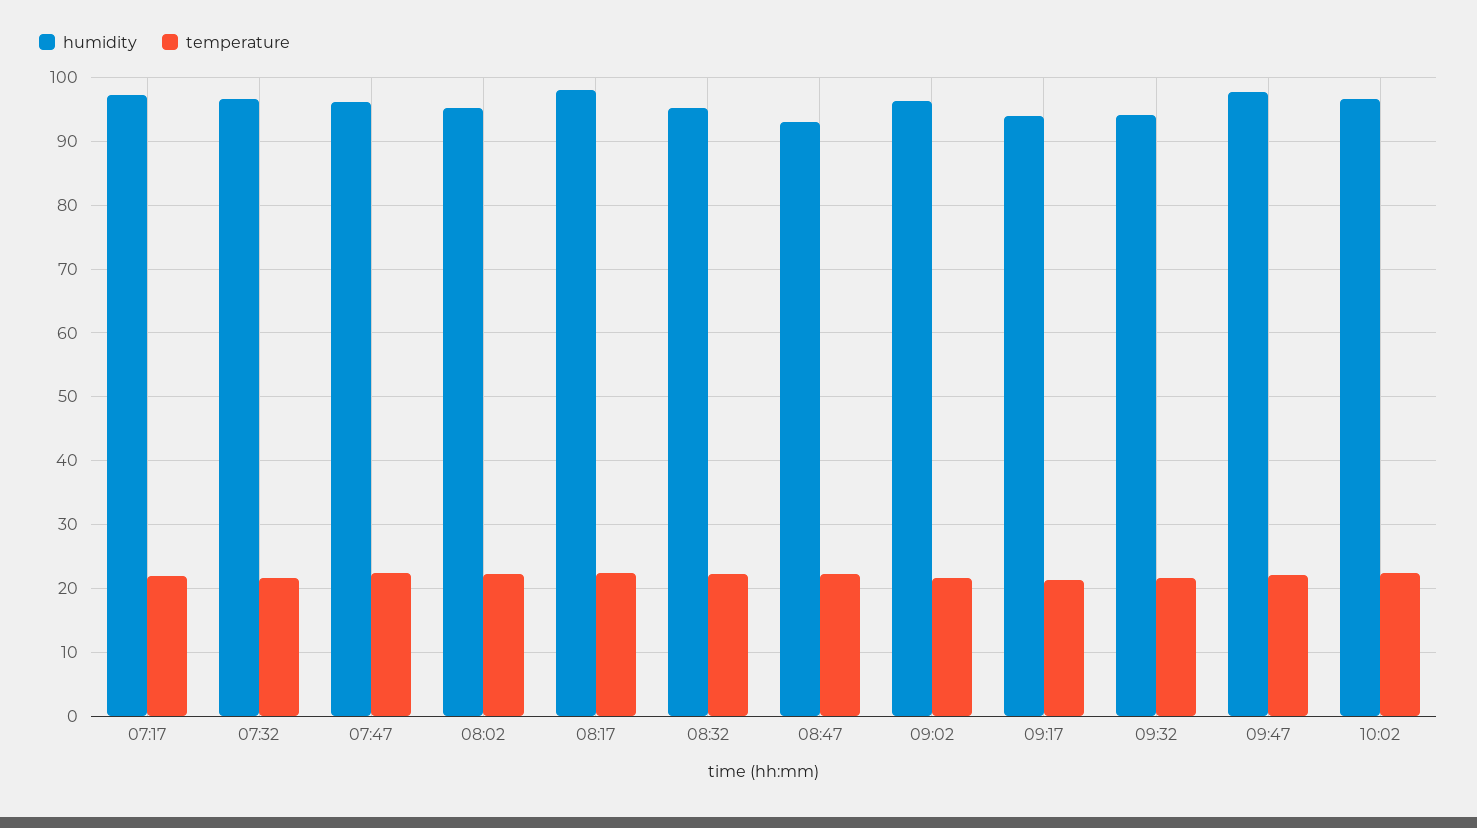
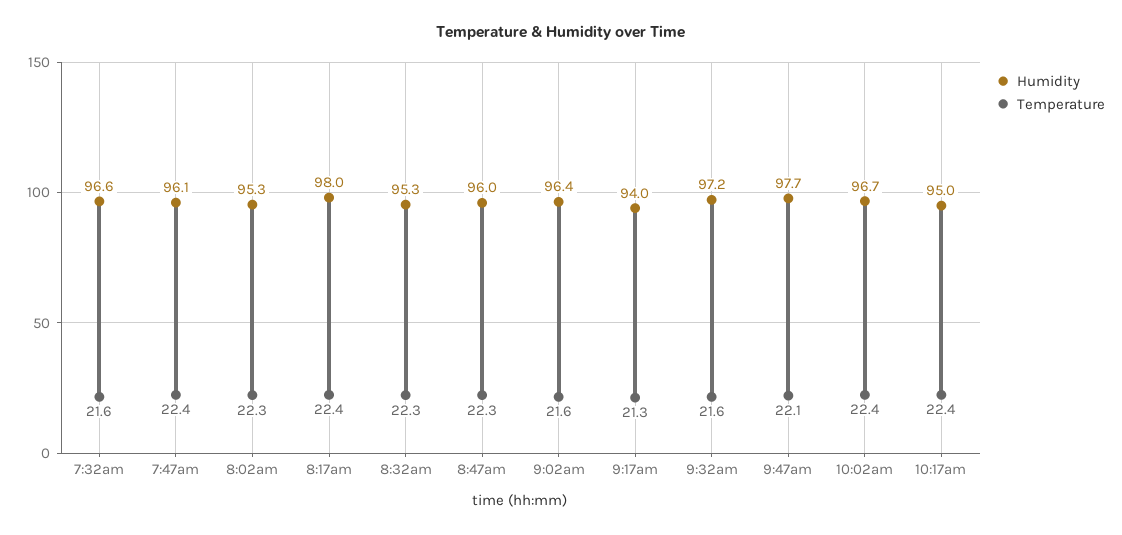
humidity, 07:17: 97 -> none
temperature, 07:17: 22 -> none
humidity, 08:47: 93 -> 96
humidity, 09:32: 94 -> 97.2
humidity, 10:17am: none -> 95
temperature, 10:17am: none -> 22.4

